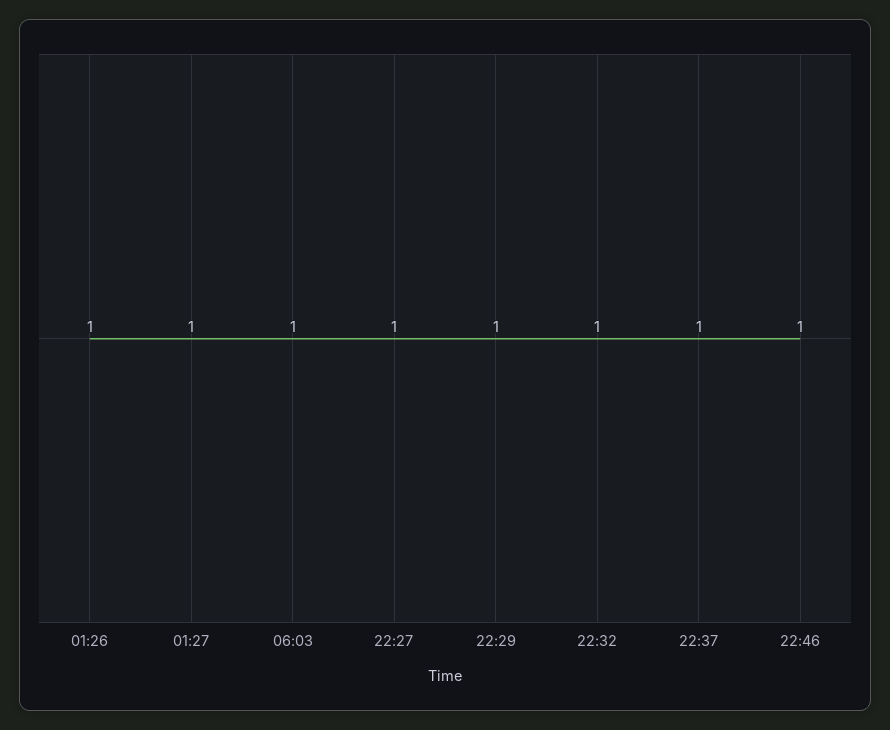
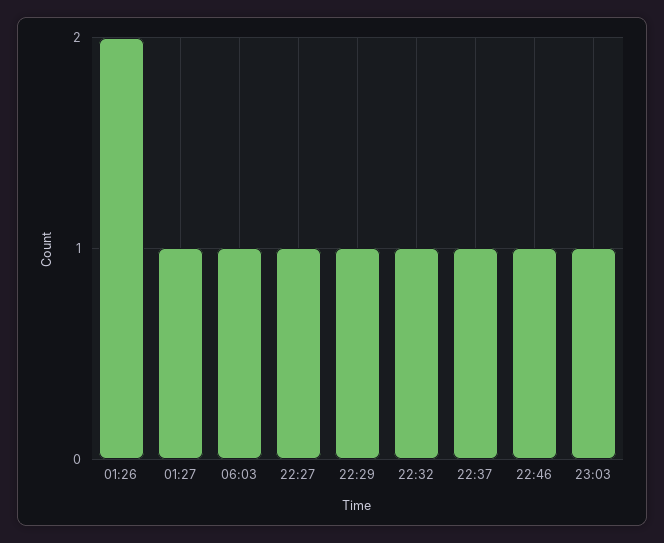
01:26: 1 -> 2
23:03: none -> 1

